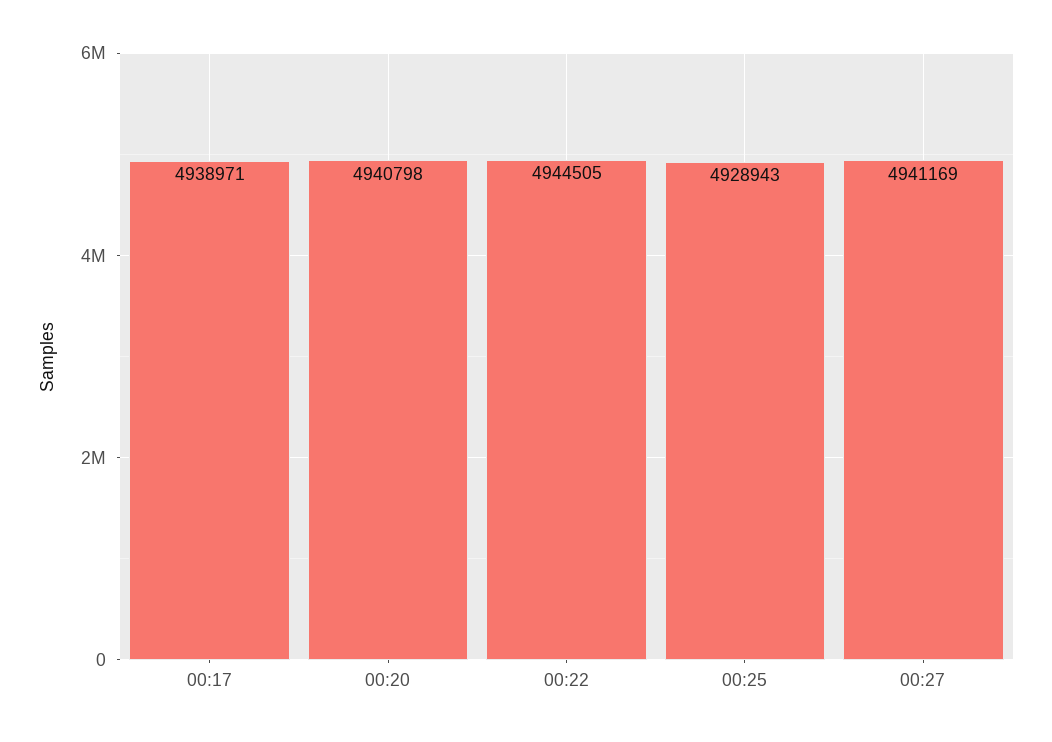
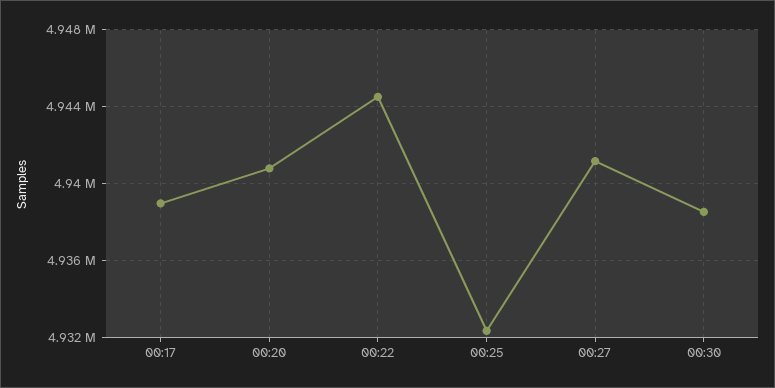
00:25: 4928943 -> 4932500
00:30: none -> 4938500

